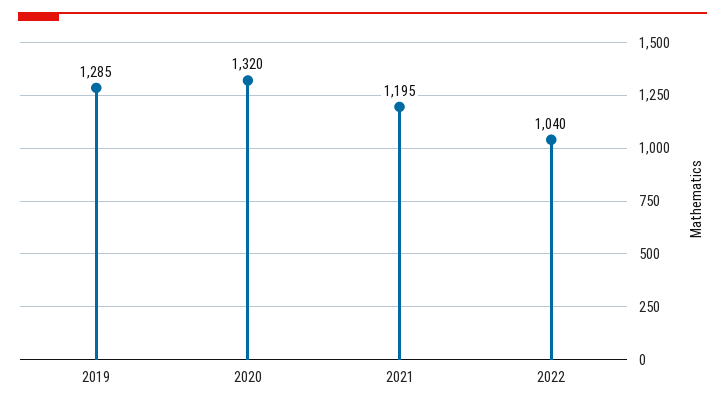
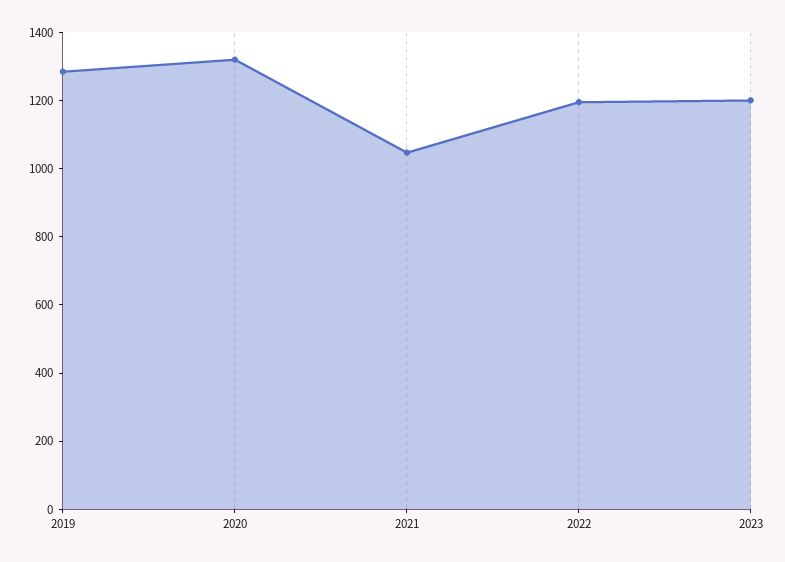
2021: 1195 -> 1050
2022: 1040 -> 1200
2023: none -> 1200

